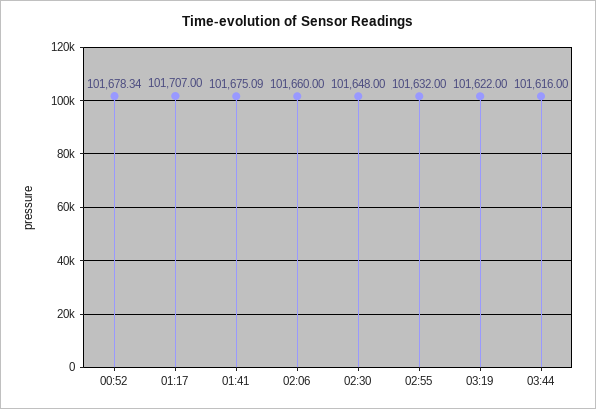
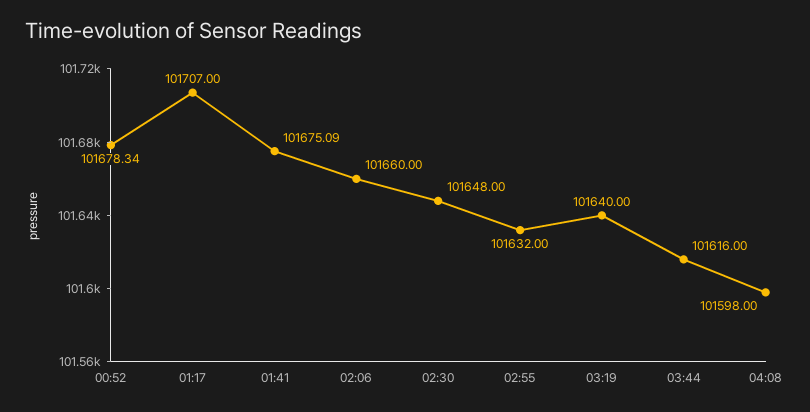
03:19: 101622 -> 101640
04:08: none -> 101598

